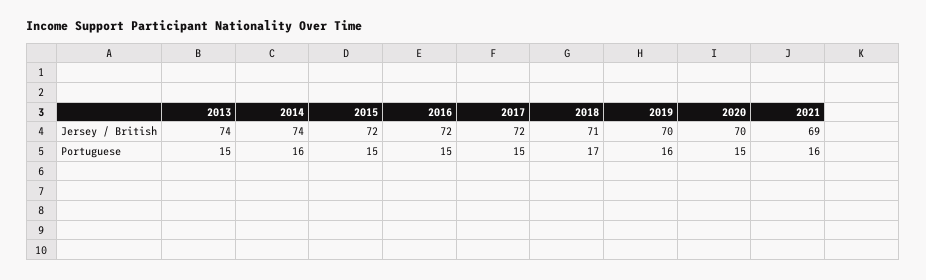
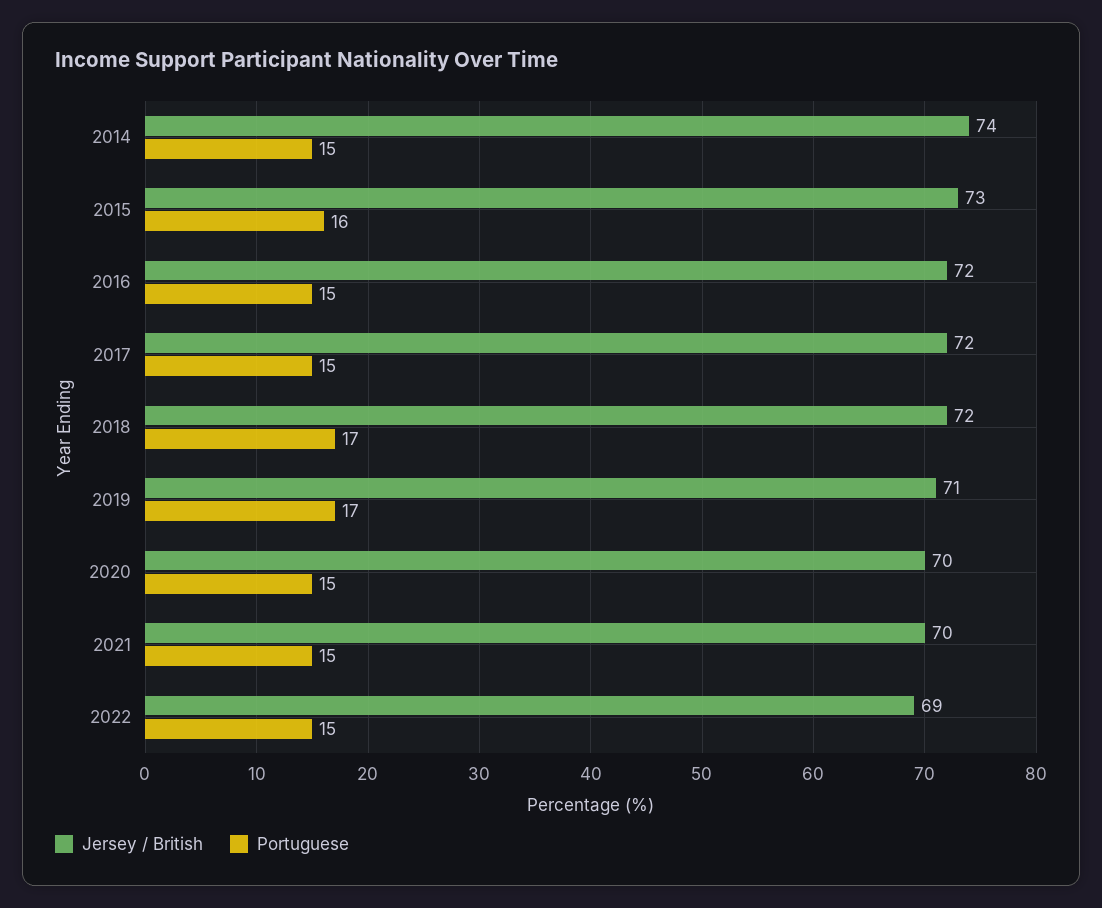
Jersey / British, 2013: 74 -> none
Jersey / British, 2015: 72 -> 73
Jersey / British, 2018: 71 -> 72
Jersey / British, 2019: 70 -> 71
Jersey / British, 2021: 69 -> 70
Portuguese, 2013: 15 -> none
Portuguese, 2014: 16 -> 15
Portuguese, 2015: 15 -> 16
Portuguese, 2019: 16 -> 17
Portuguese, 2021: 16 -> 15
Jersey / British, 2022: none -> 69
Portuguese, 2022: none -> 15

